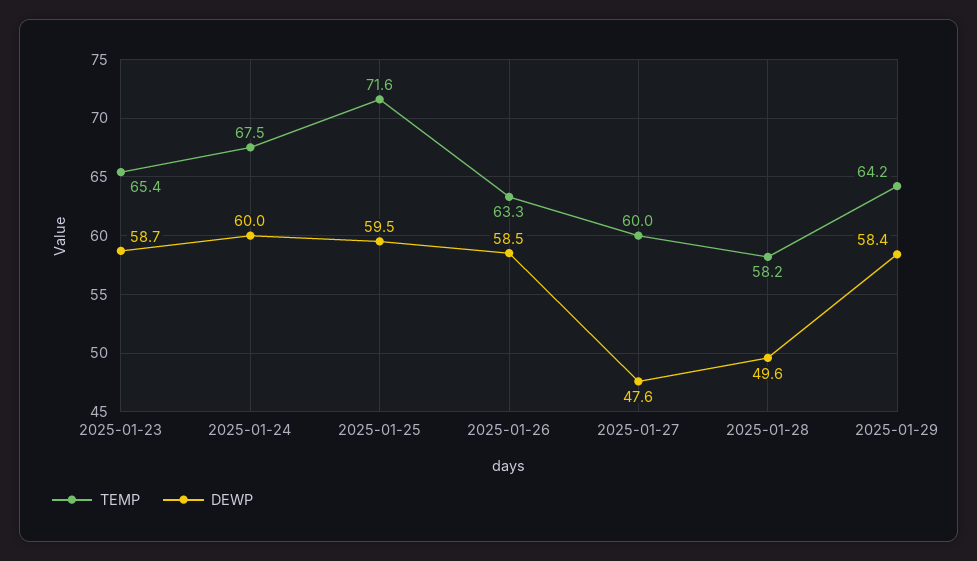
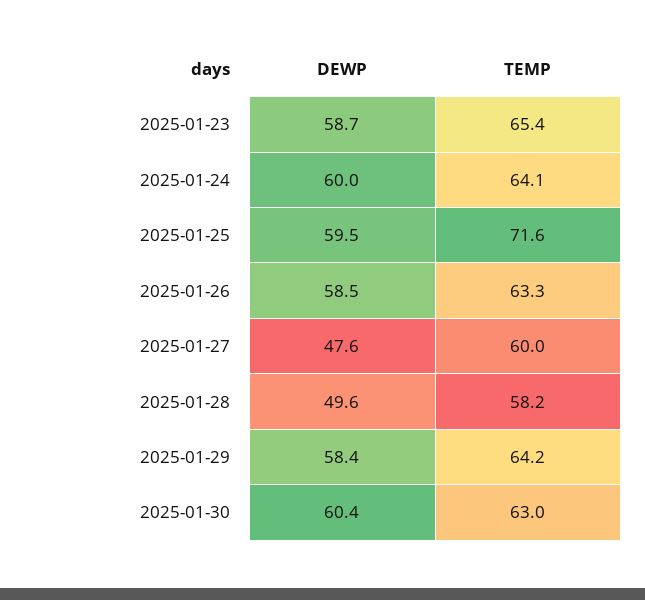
TEMP, 2025-01-24: 67.5 -> 64.1
DEWP, 2025-01-30: none -> 60.4
TEMP, 2025-01-30: none -> 63

